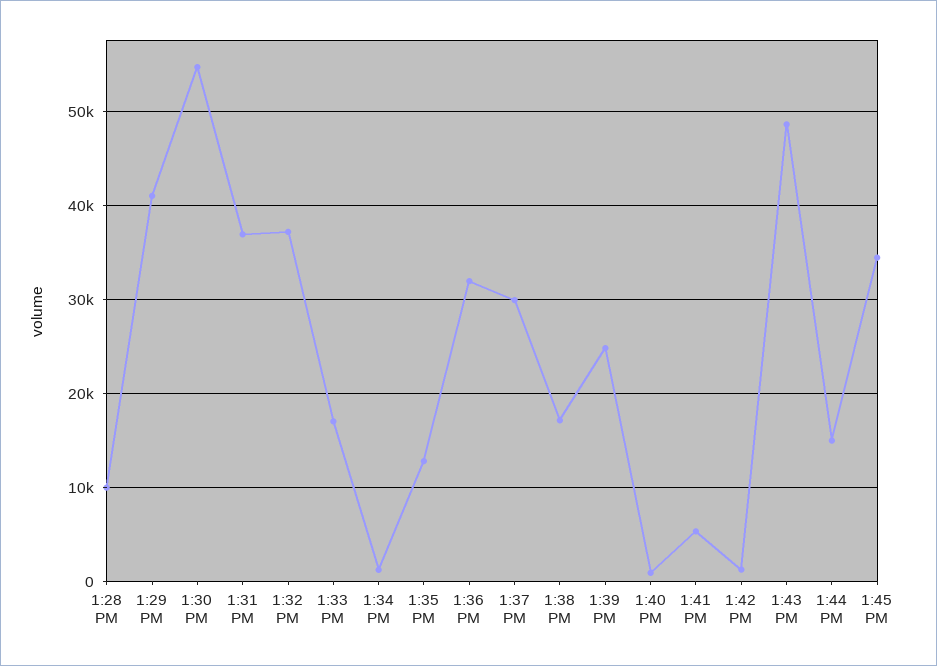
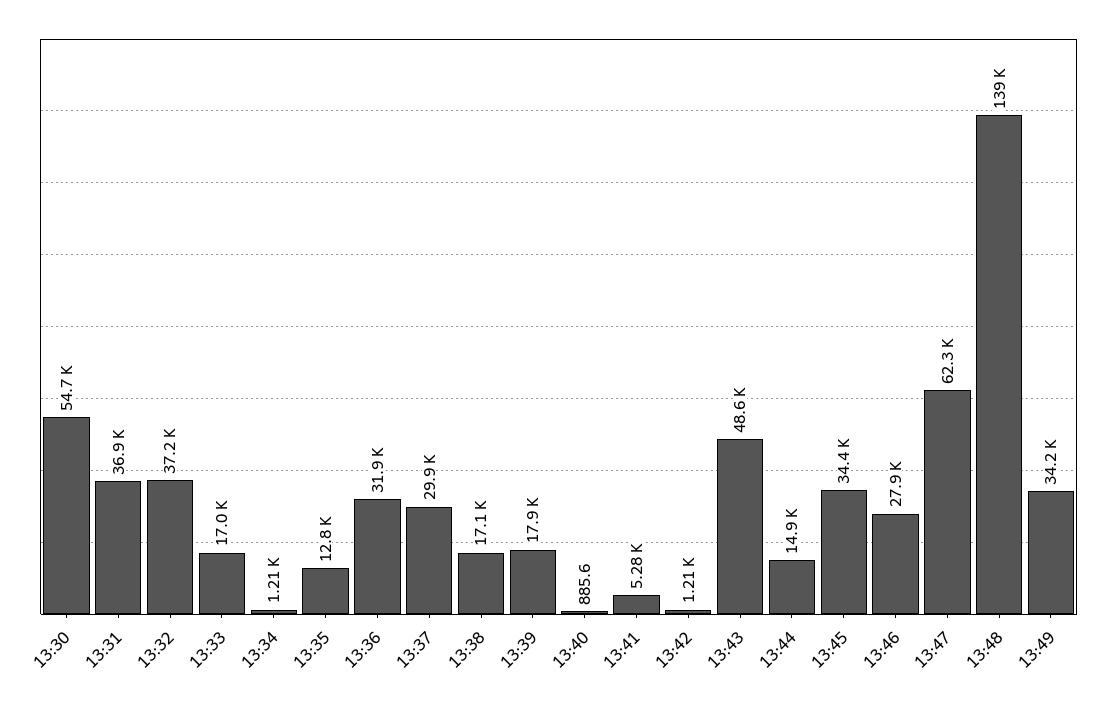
1:28 PM: 10000 -> none
1:29 PM: 41000 -> none
1:39 PM: 25000 -> 17900
13:46: none -> 27900
13:47: none -> 62300
13:48: none -> 139000
13:49: none -> 34200

